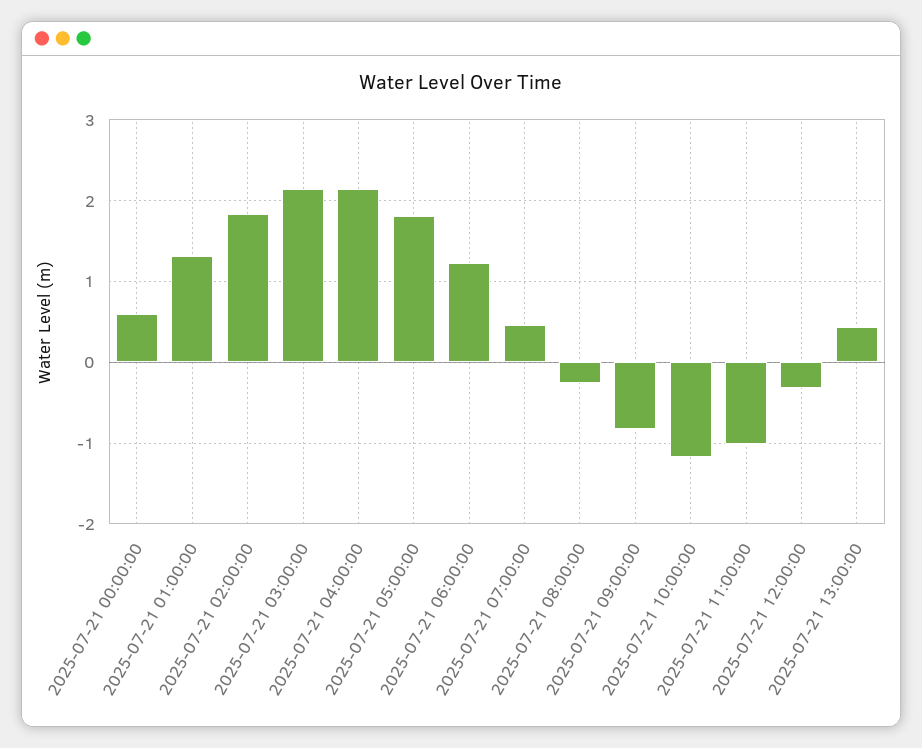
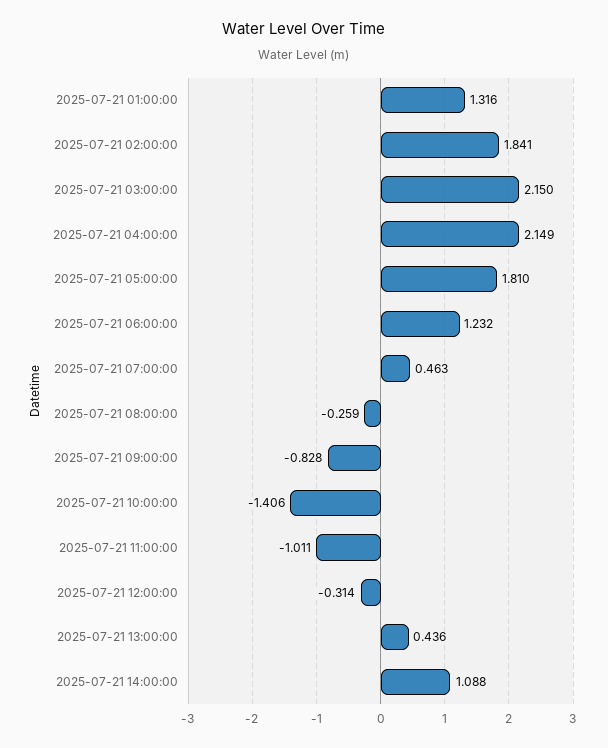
2025-07-21 00:00:00: 0.6 -> none
2025-07-21 10:00:00: -1.2 -> -1.406
2025-07-21 14:00:00: none -> 1.088

